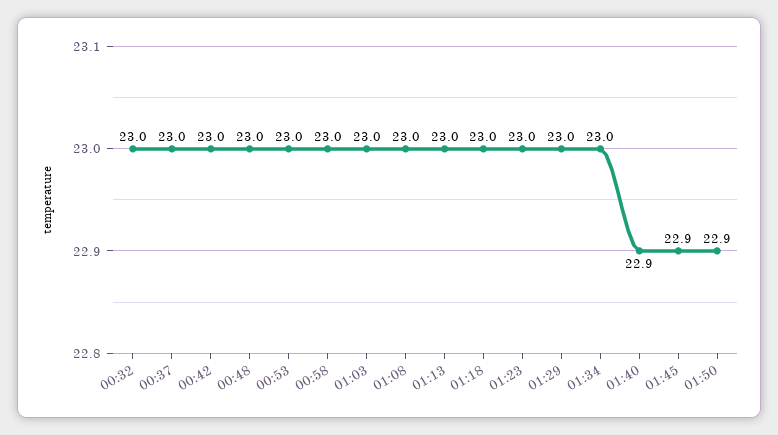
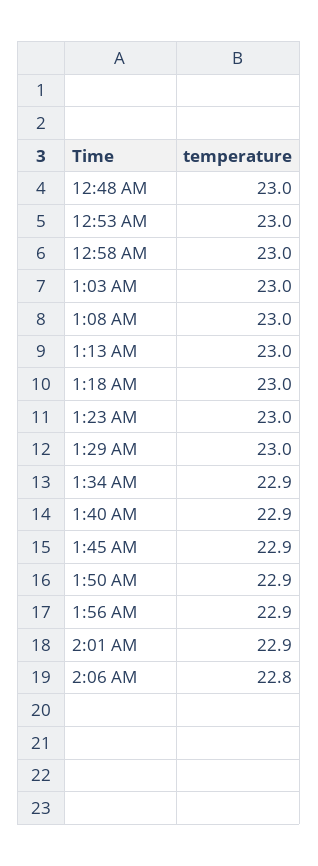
00:32: 23 -> none
00:37: 23 -> none
00:42: 23 -> none
01:34: 23 -> 22.9
1:56 AM: none -> 22.9
2:01 AM: none -> 22.9
2:06 AM: none -> 22.8

